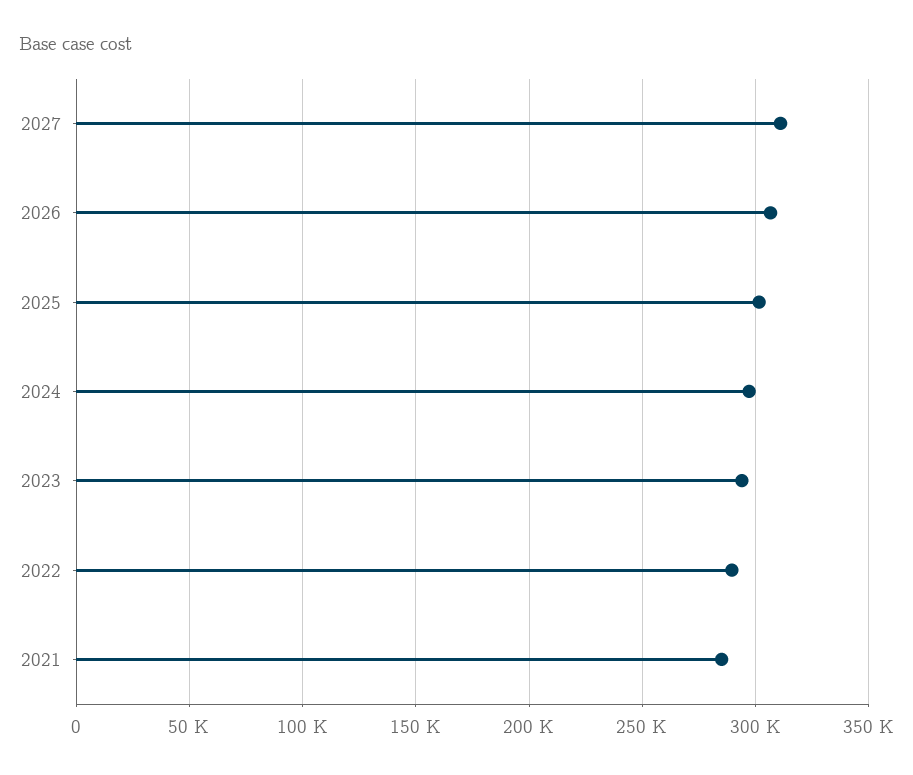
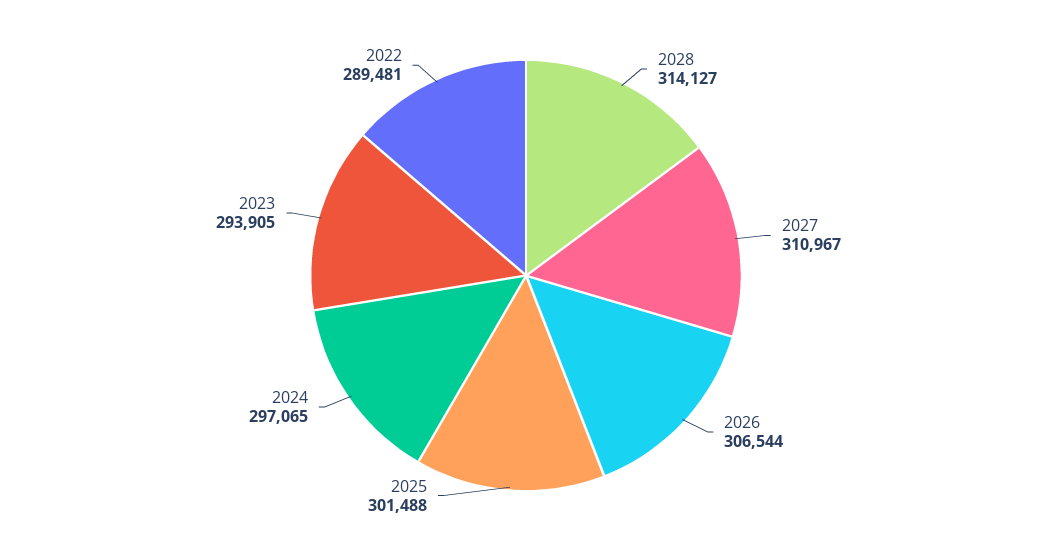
2021: 285000 -> none
2028: none -> 314127

